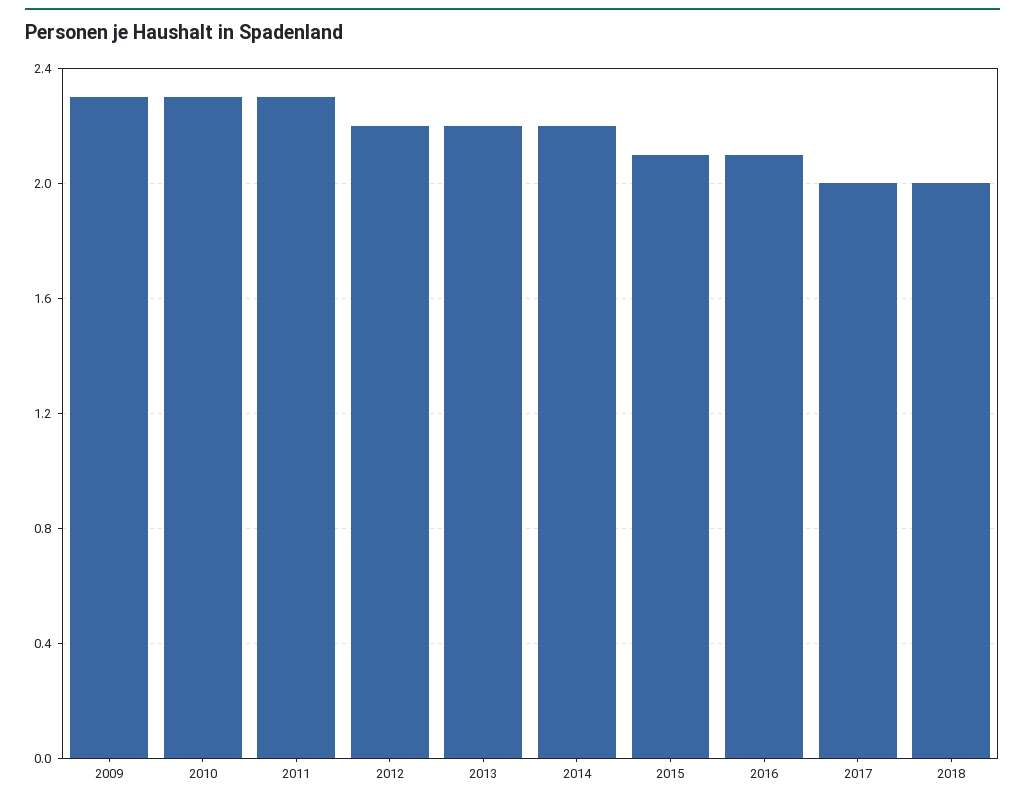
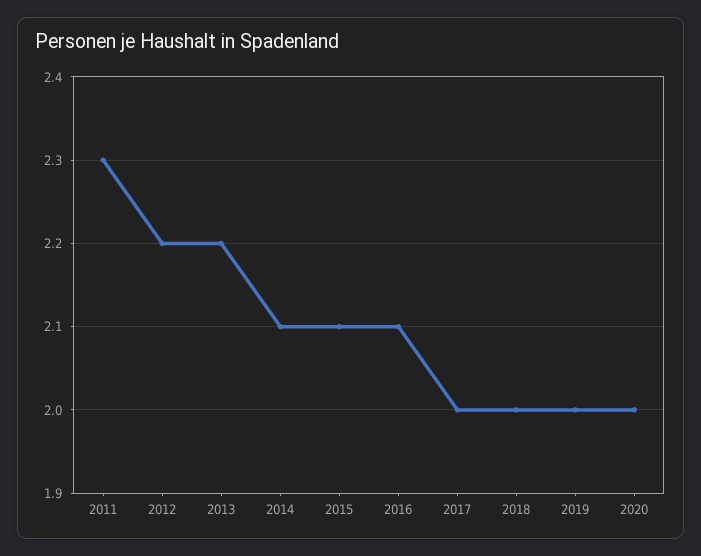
2009: 2.3 -> none
2010: 2.3 -> none
2014: 2.2 -> 2.1
2019: none -> 2
2020: none -> 2

